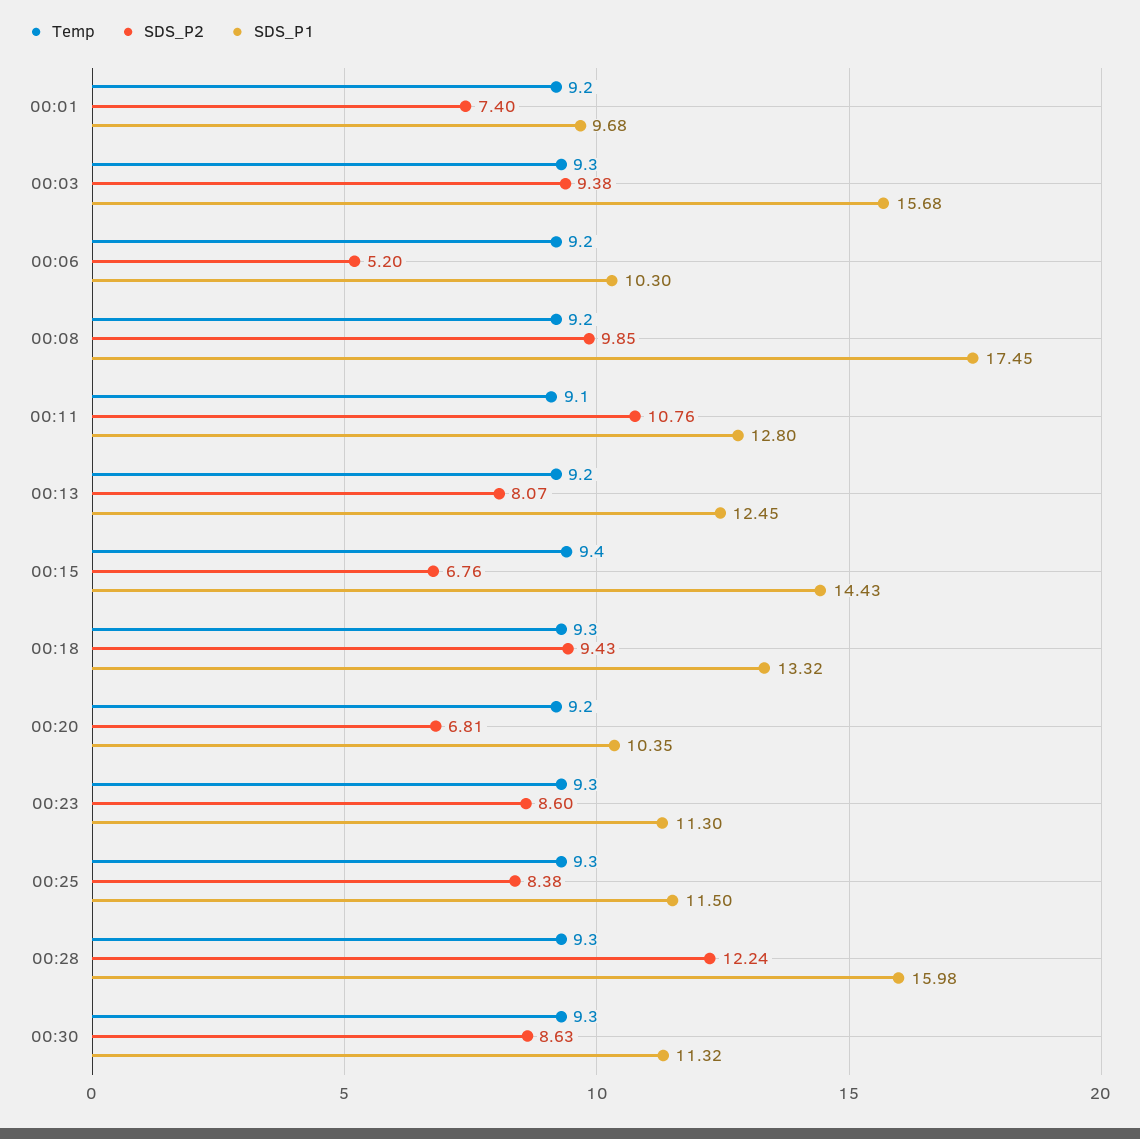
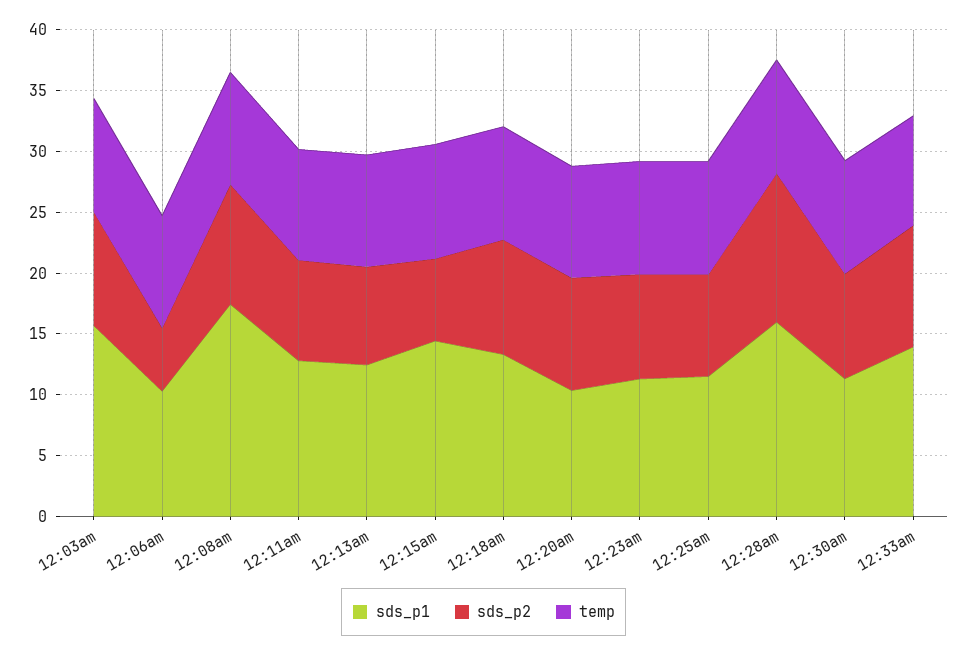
Temp, 00:01: 9.2 -> none
SDS_P2, 00:01: 7.4 -> none
SDS_P1, 00:01: 9.68 -> none
SDS_P2, 00:11: 10.76 -> 8
SDS_P2, 00:20: 6.81 -> 9
SDS_P1, 12:33am: none -> 14
SDS_P2, 12:33am: none -> 10
Temp, 12:33am: none -> 9

